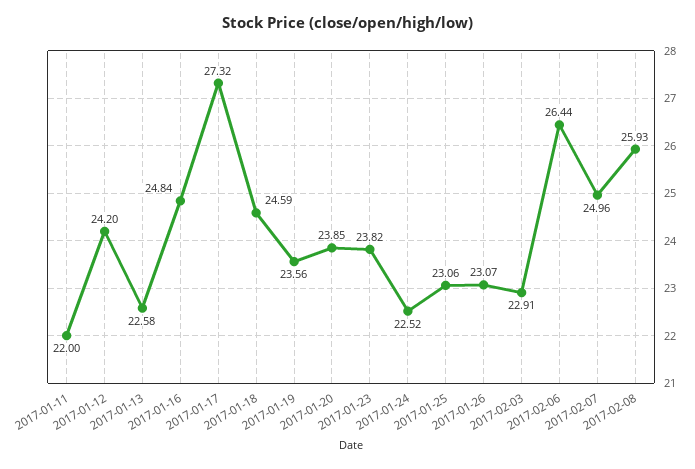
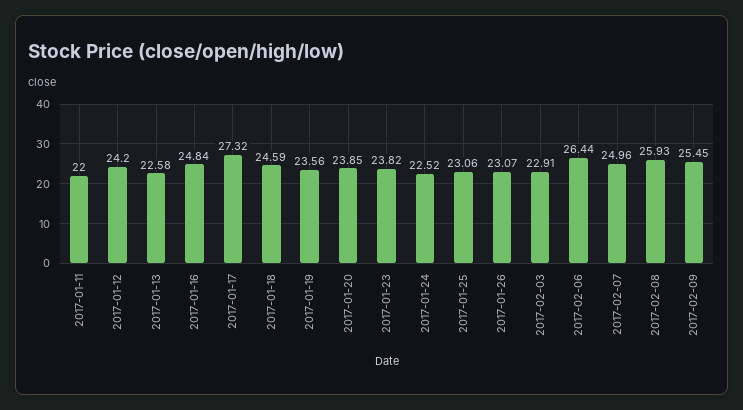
2017-02-09: none -> 25.45

